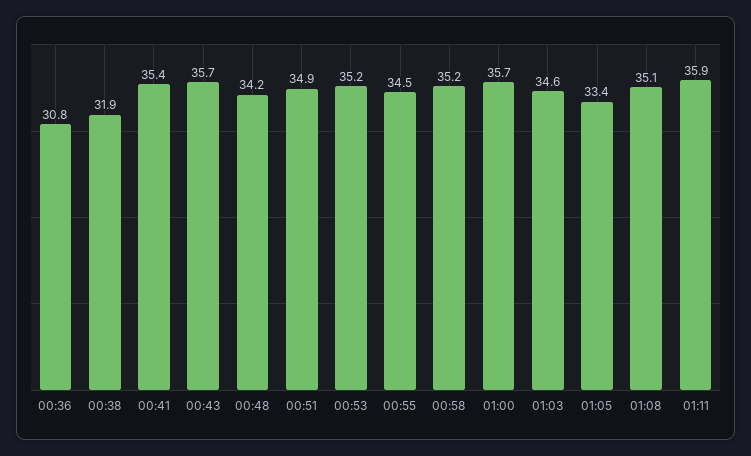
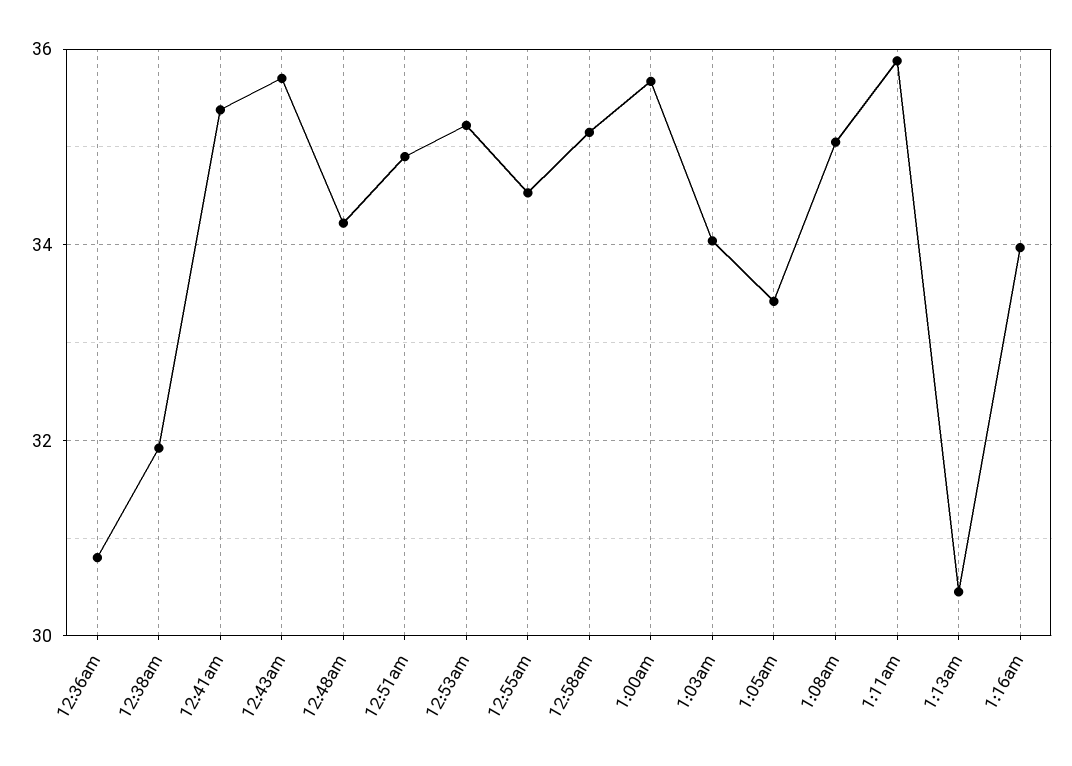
01:03: 34.6 -> 34
1:13am: none -> 30.4
1:16am: none -> 34

